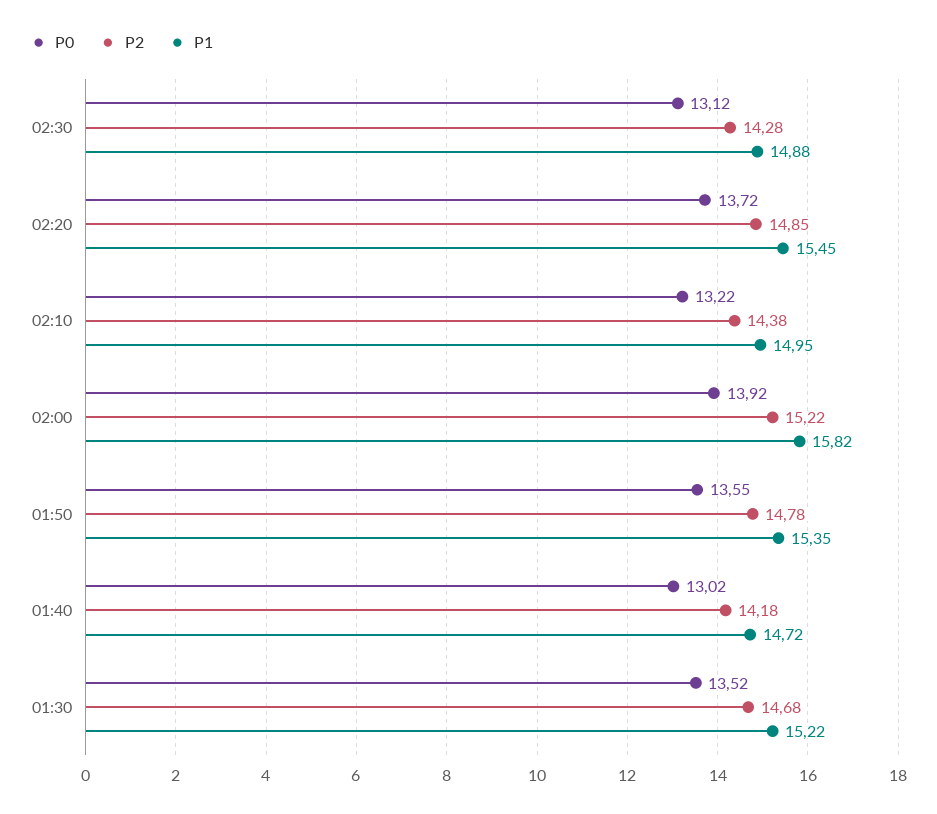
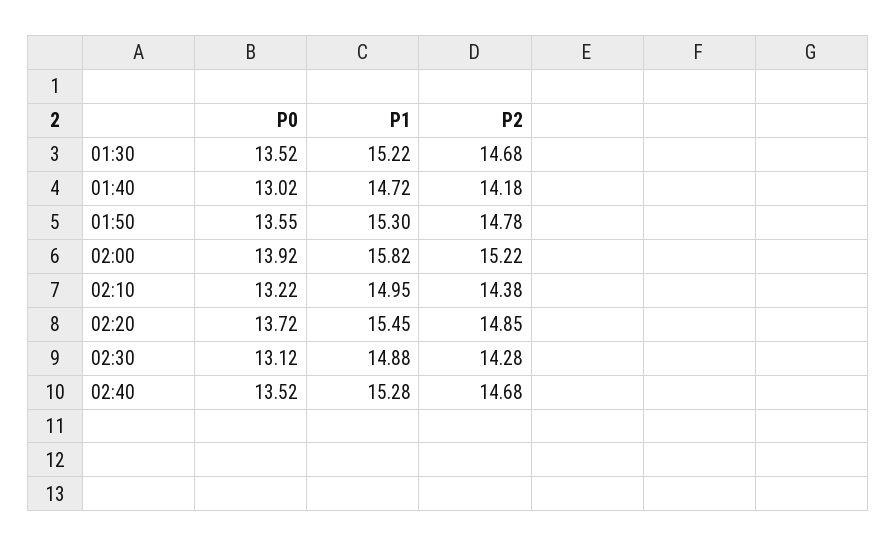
P1, 01:50: 15.35 -> 15.3
P0, 02:40: none -> 13.52
P1, 02:40: none -> 15.28
P2, 02:40: none -> 14.68

